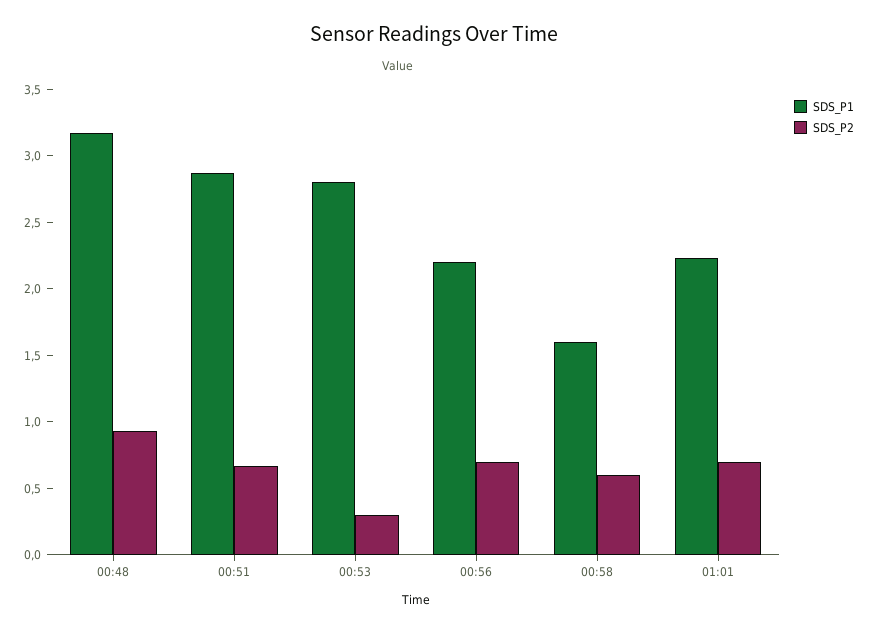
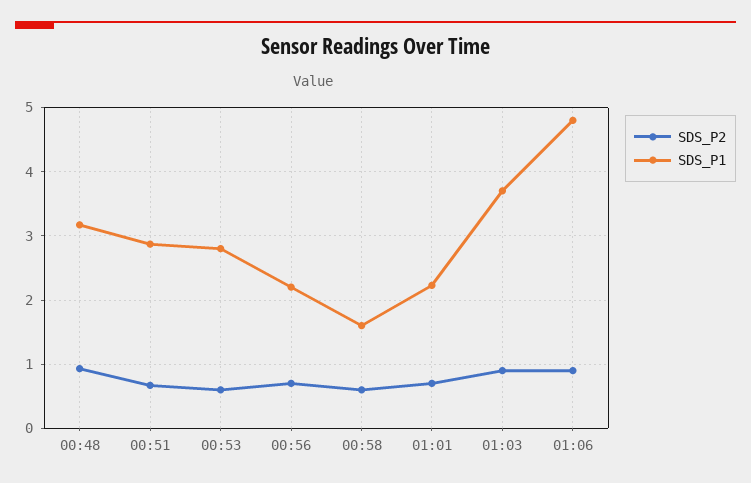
SDS_P2, 00:53: 0.3 -> 0.6
SDS_P2, 01:03: none -> 0.9
SDS_P1, 01:03: none -> 3.7
SDS_P2, 01:06: none -> 0.9
SDS_P1, 01:06: none -> 4.8

